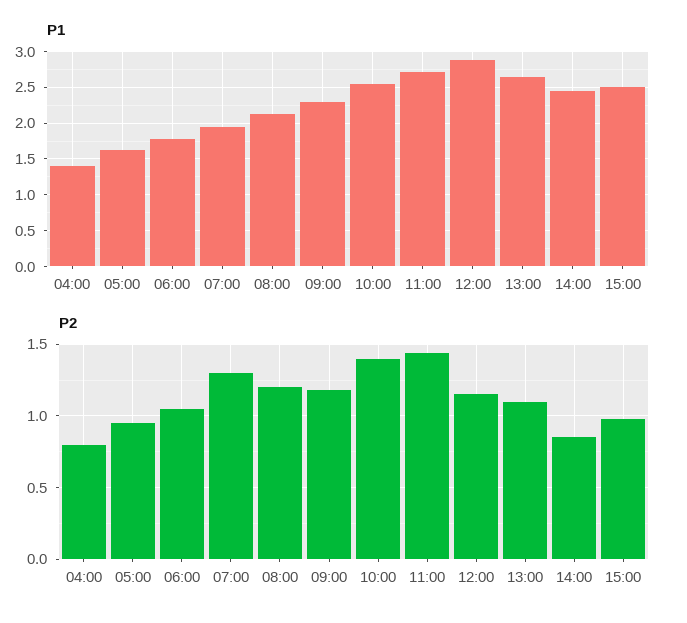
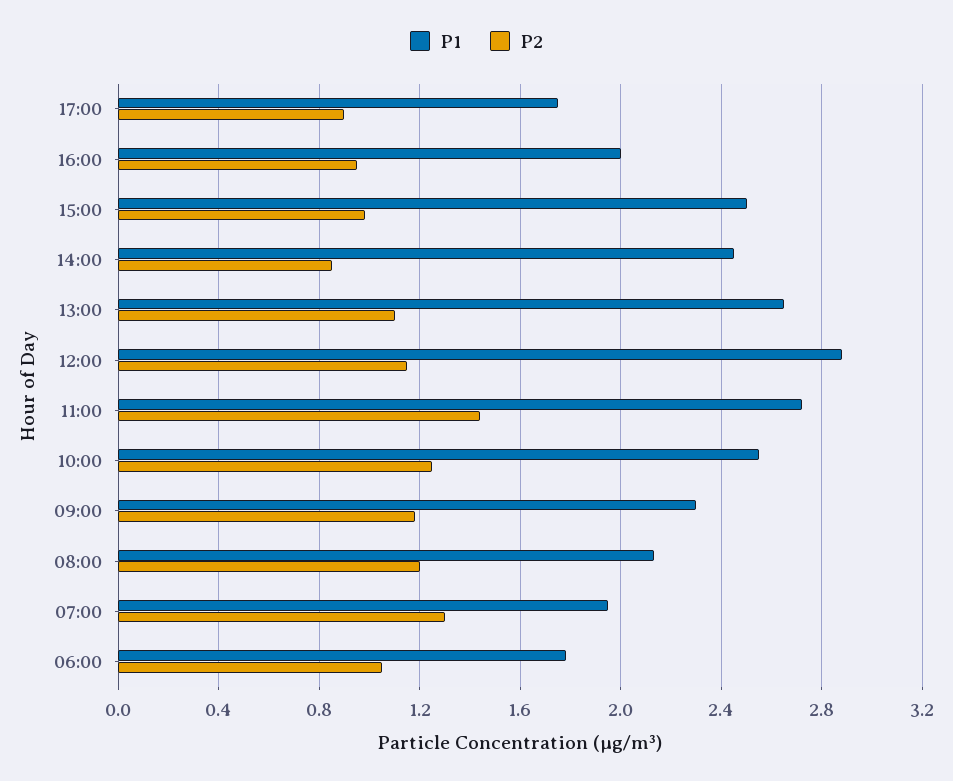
P1, 04:00: 1.4 -> none
P1, 05:00: 1.6 -> none
P2, 04:00: 0.8 -> none
P2, 05:00: 0.95 -> none
P2, 10:00: 1.4 -> 1.25
P1, 17:00: none -> 1.75
P2, 17:00: none -> 0.9
P1, 16:00: none -> 2
P2, 16:00: none -> 0.95

